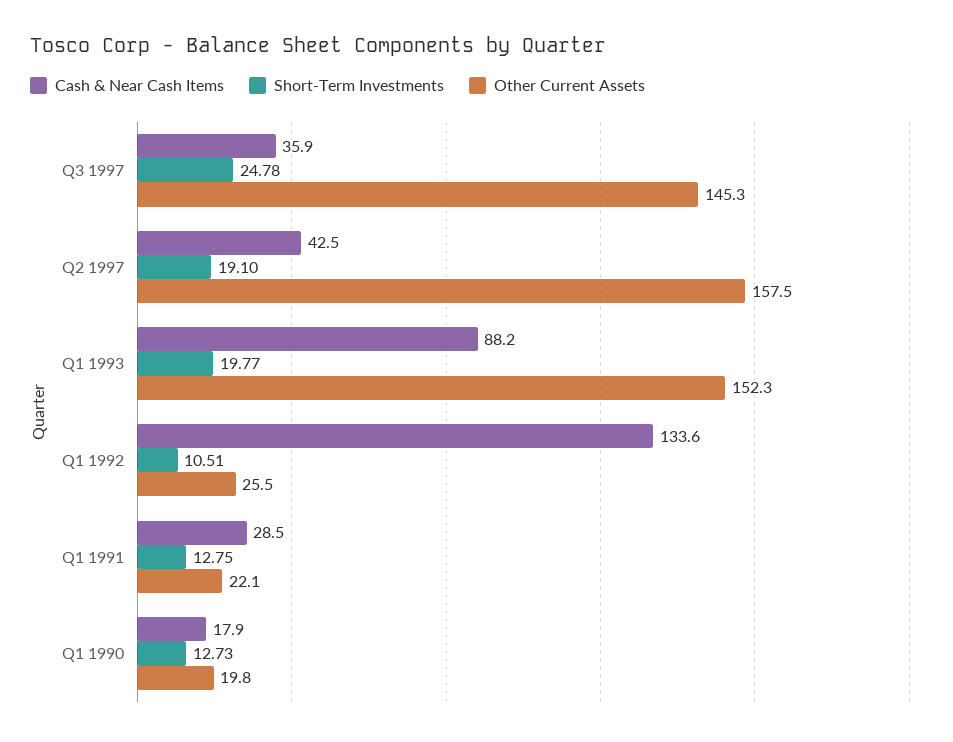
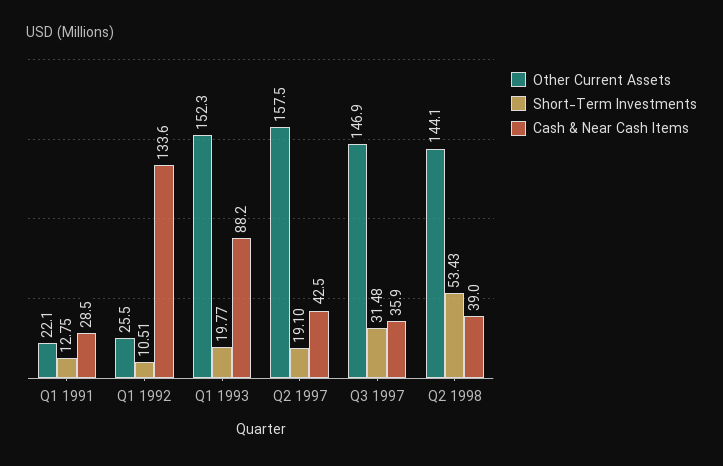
Short-Term Investments, Q3 1997: 24.78 -> 31.48
Other Current Assets, Q3 1997: 145.3 -> 146.9
Cash & Near Cash Items, Q1 1990: 17.9 -> none
Short-Term Investments, Q1 1990: 12.73 -> none
Other Current Assets, Q1 1990: 19.8 -> none
Other Current Assets, Q2 1998: none -> 144.1
Short-Term Investments, Q2 1998: none -> 53.43
Cash & Near Cash Items, Q2 1998: none -> 39

